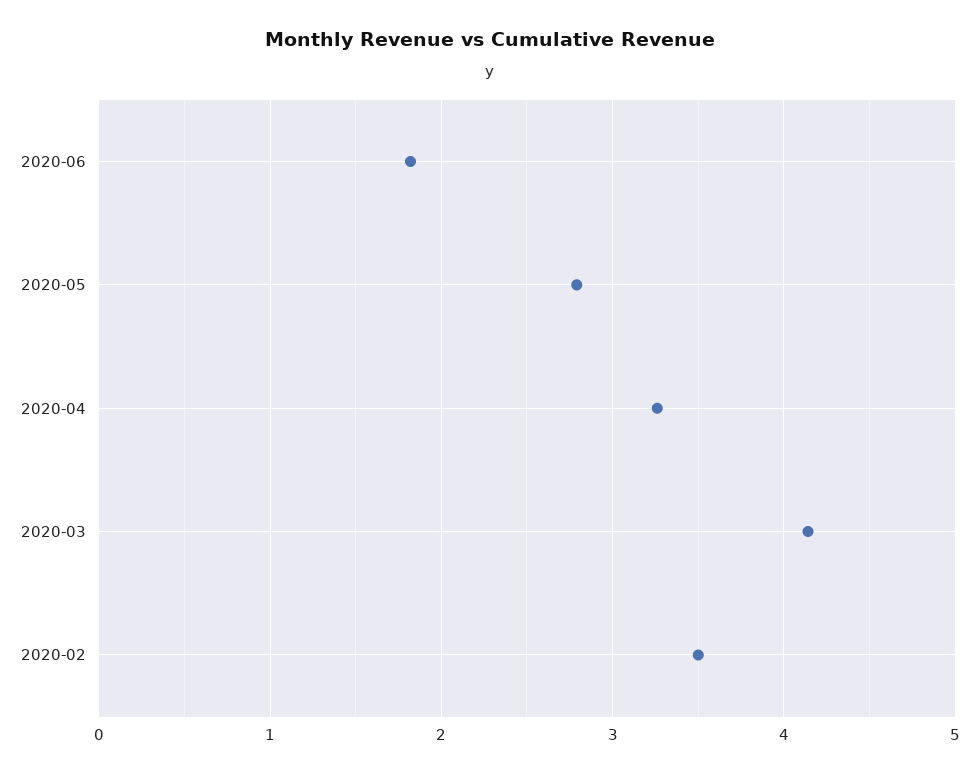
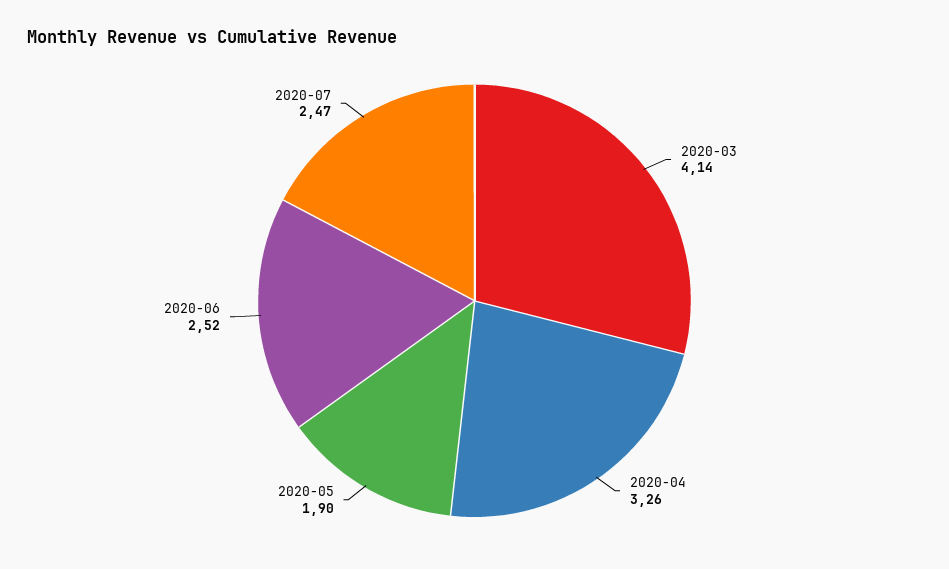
2020-06: 1.8 -> 2.52
2020-05: 2.8 -> 1.9
2020-02: 3.5 -> none
2020-07: none -> 2.47

